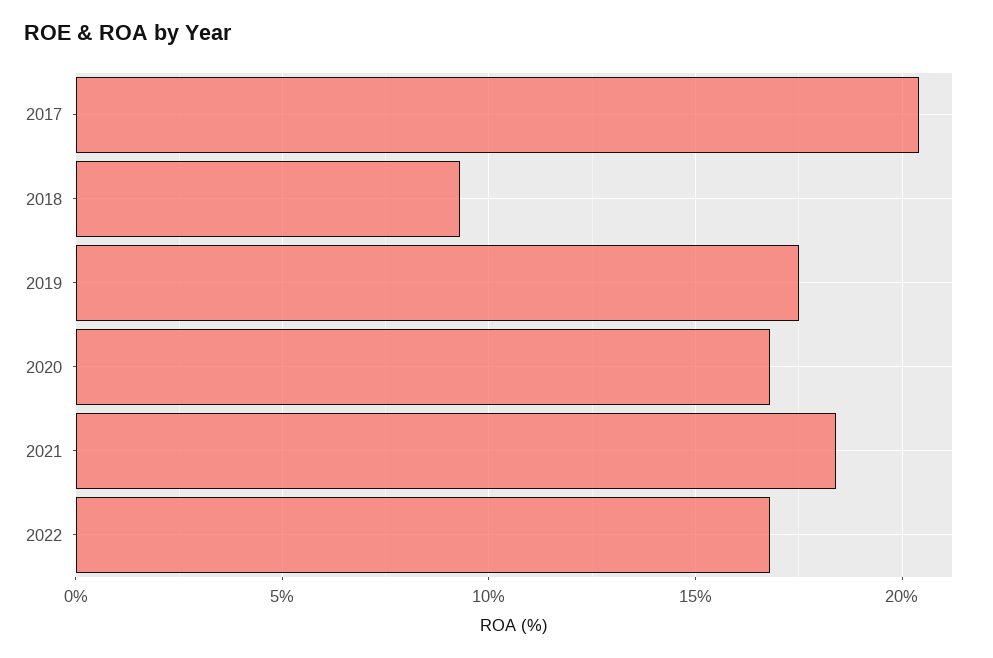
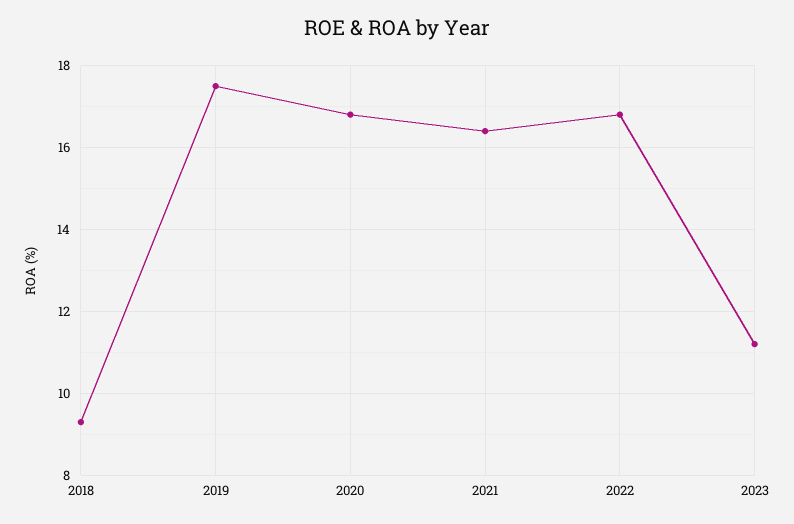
2017: 20.5 -> none
2021: 18.5 -> 16.4
2023: none -> 11.2

